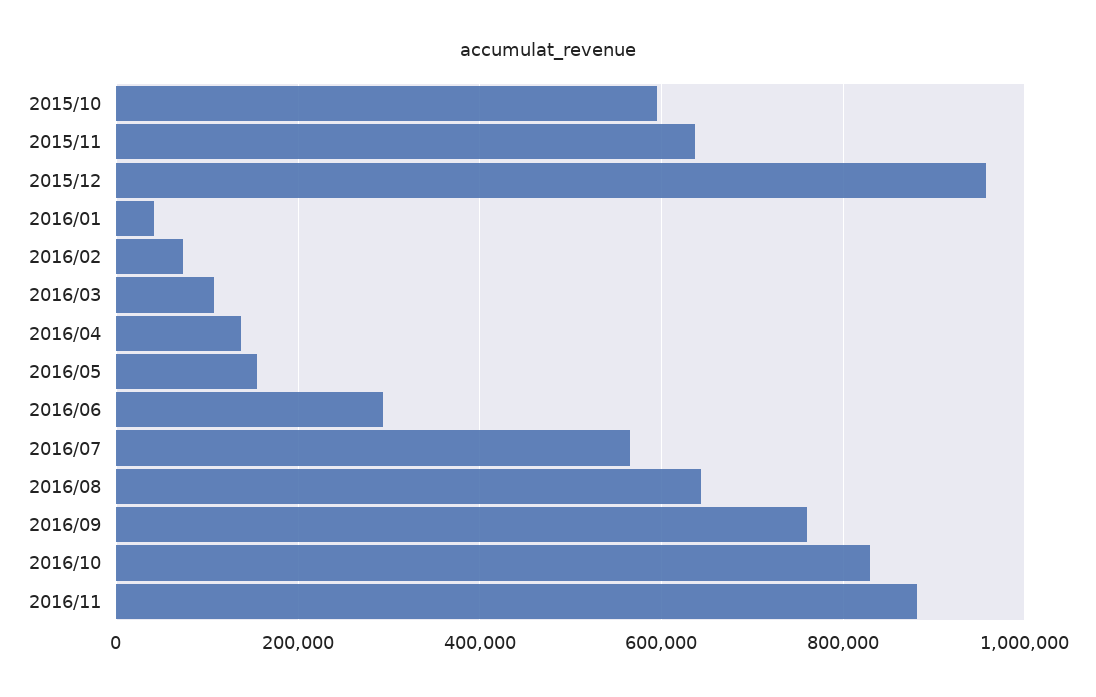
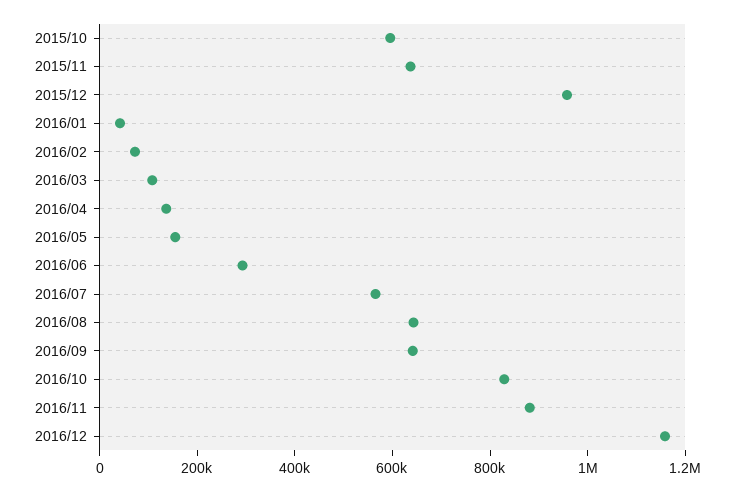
2016/09: 760000 -> 650000
2016/12: none -> 1150000

